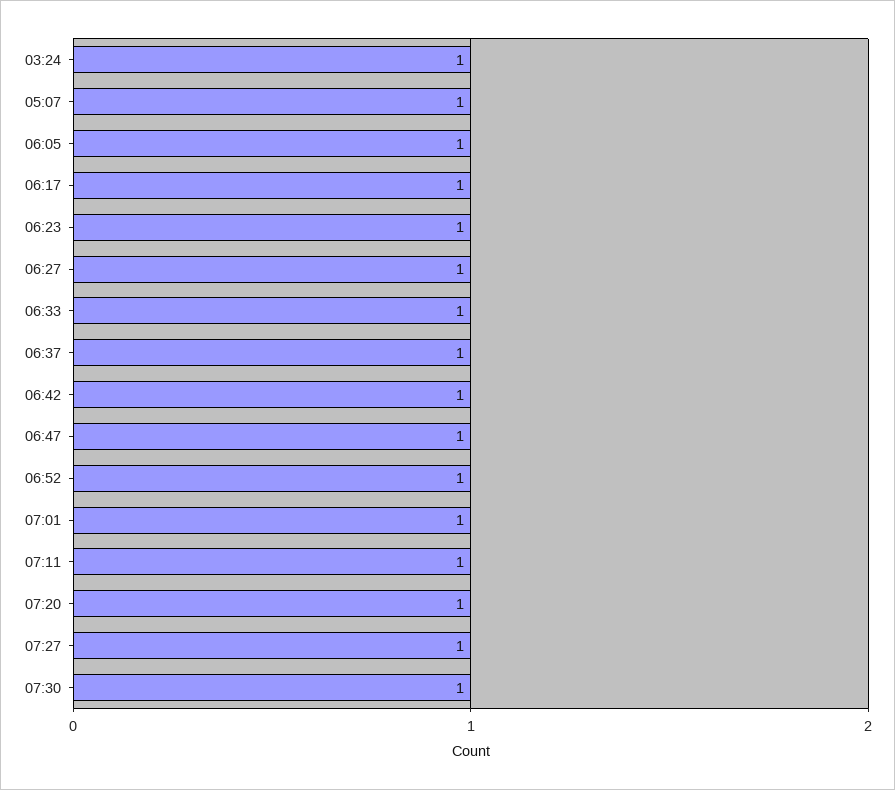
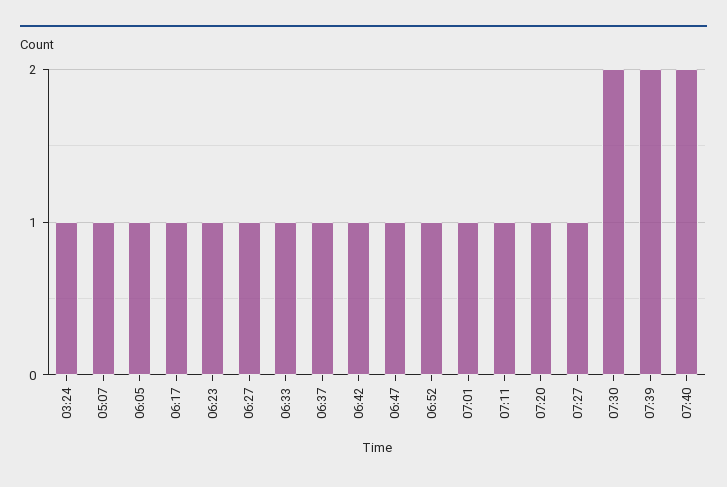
07:30: 1 -> 2
07:39: none -> 2
07:40: none -> 2

